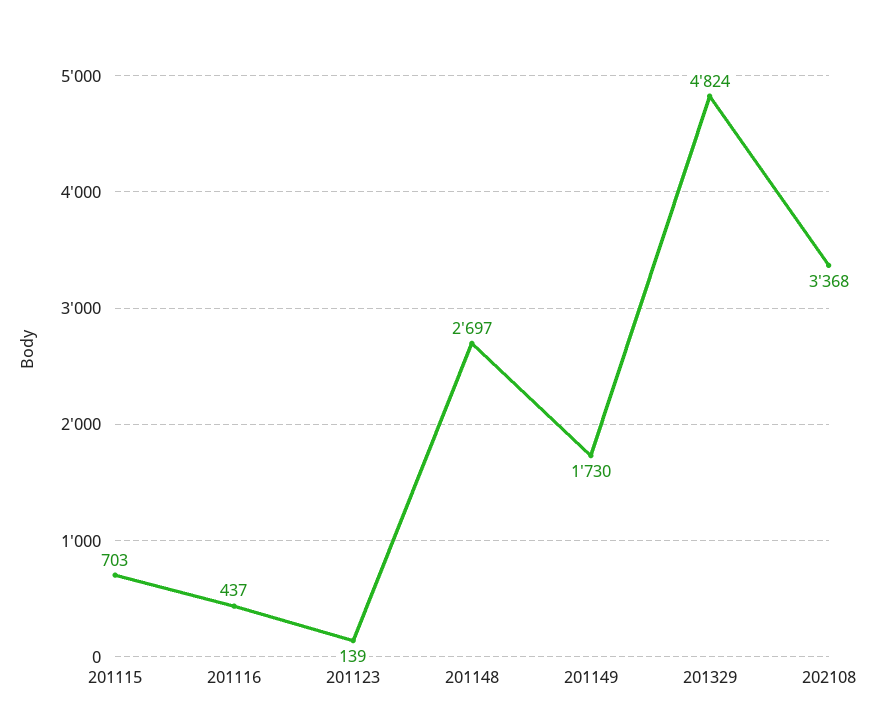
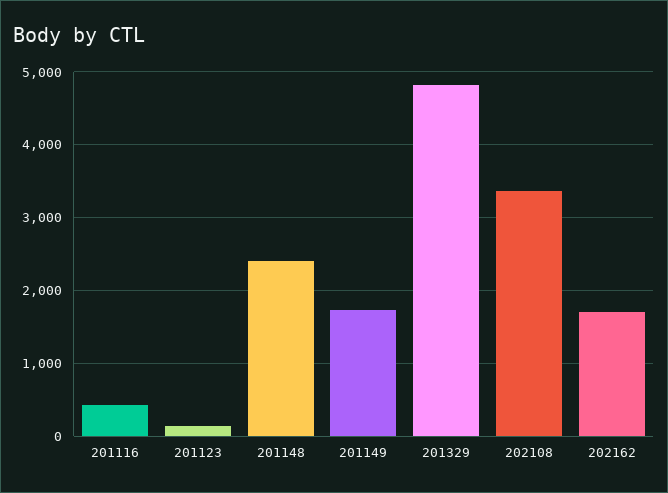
201115: 703 -> none
201148: 2697 -> 2400
202162: none -> 1700

